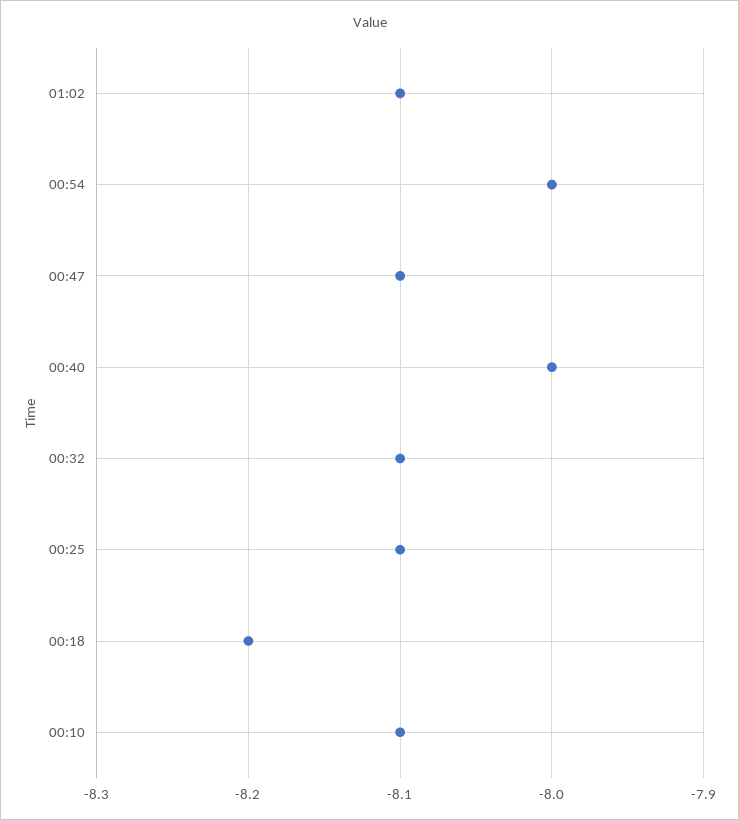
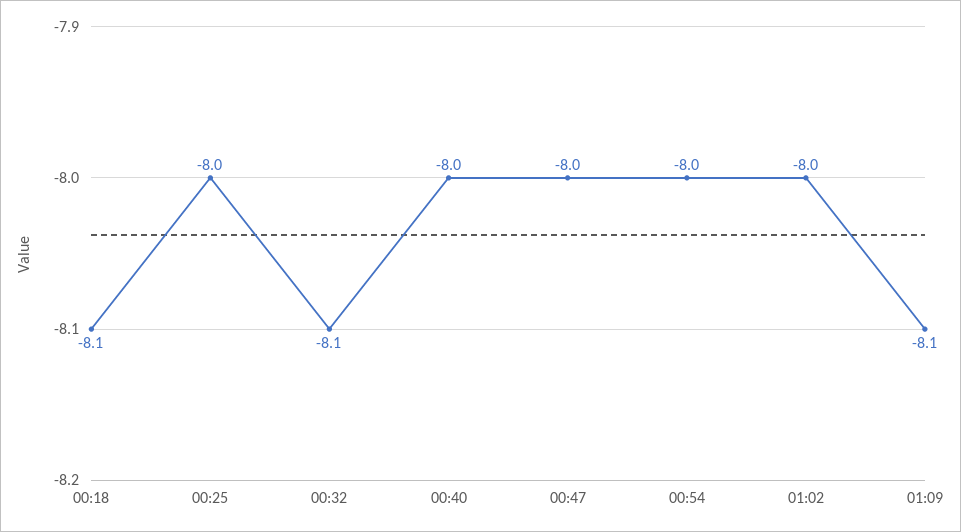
01:02: -8.1 -> -8
00:47: -8.1 -> -8
00:25: -8.1 -> -8
00:18: -8.2 -> -8.1
00:10: -8.1 -> none
01:09: none -> -8.1

